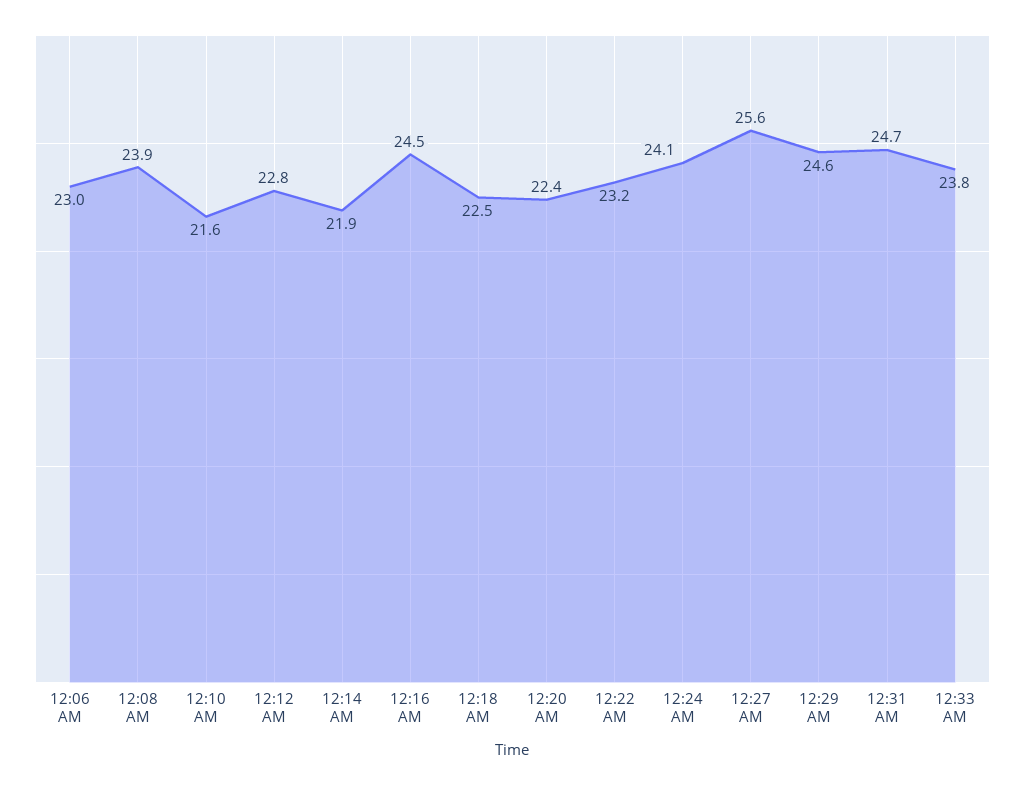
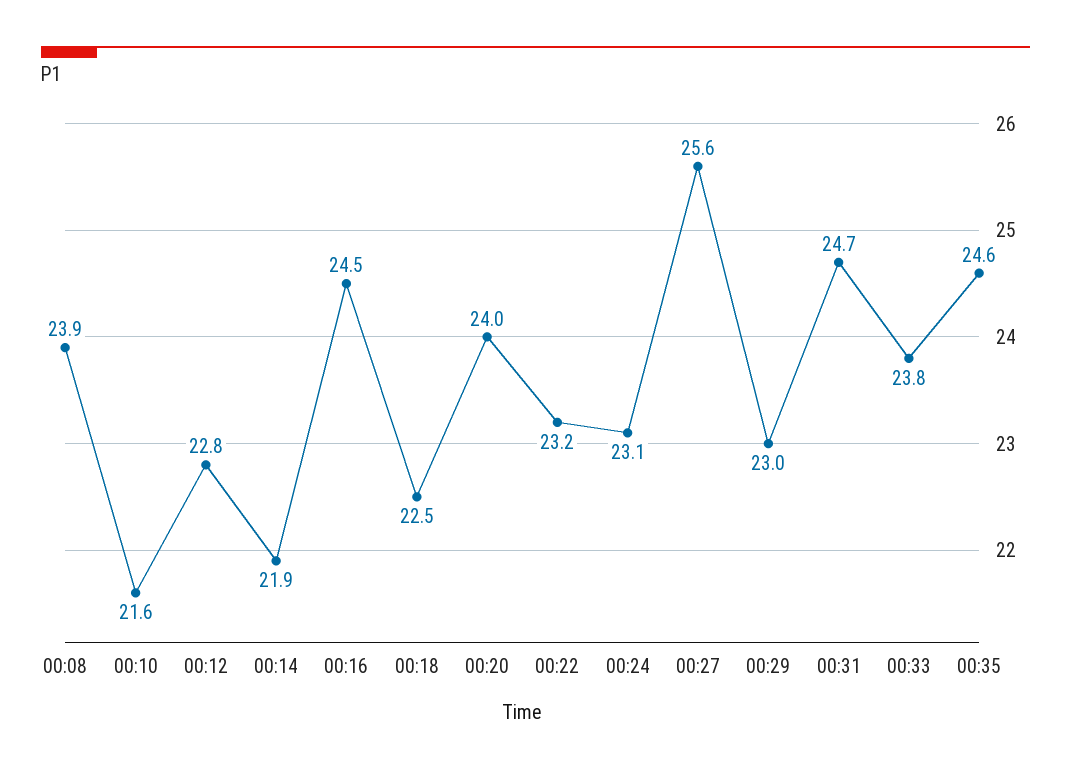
12:06 AM: 23 -> none
12:20 AM: 22.4 -> 24
12:24 AM: 24.1 -> 23.1
12:29 AM: 24.6 -> 23
00:35: none -> 24.6

